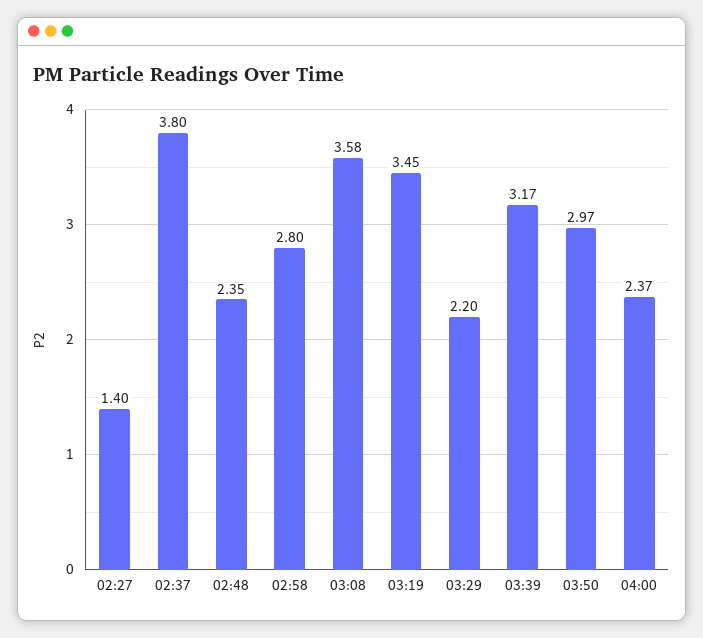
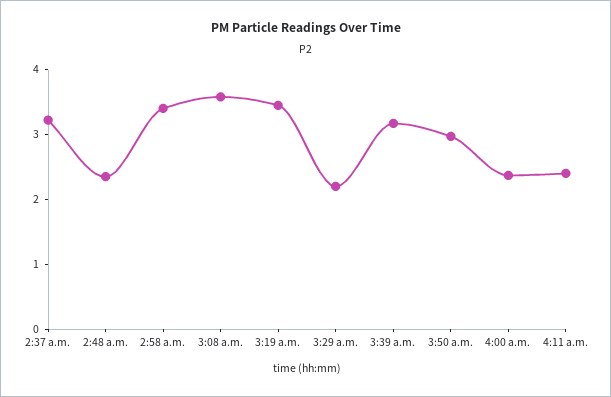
02:27: 1.4 -> none
02:37: 3.8 -> 3.2
02:58: 2.8 -> 3.4
4:11 a.m.: none -> 2.4

